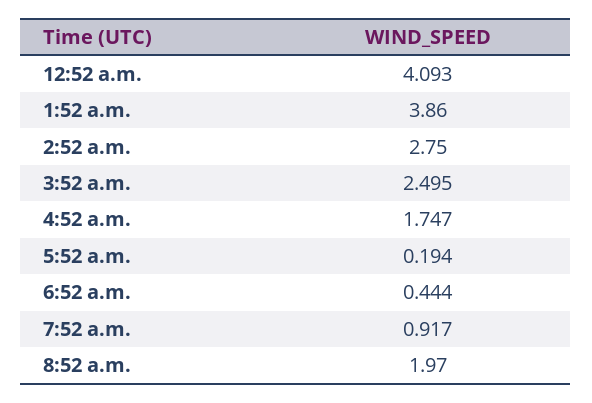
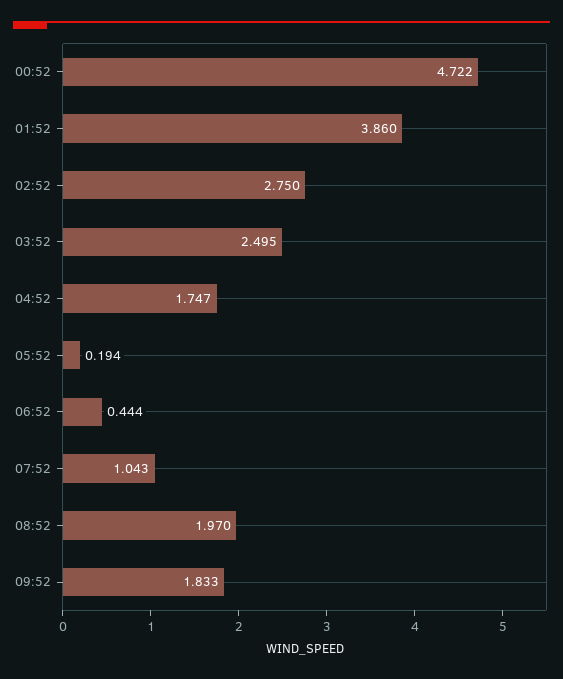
12:52 a.m.: 4.093 -> 4.722
7:52 a.m.: 0.917 -> 1.043
09:52: none -> 1.833

